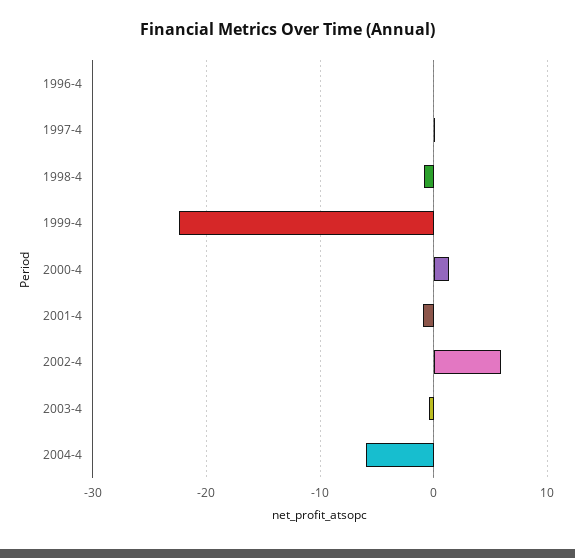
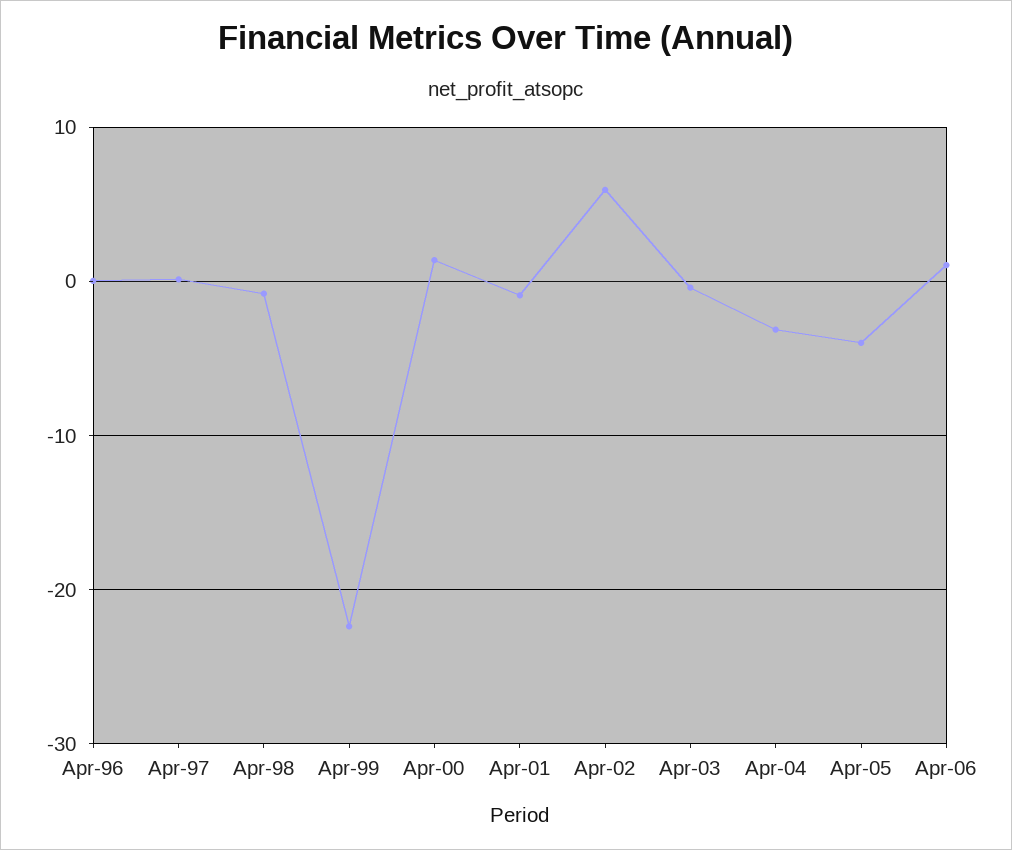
2004-4: -6 -> -3
Apr-05: none -> -4
Apr-06: none -> 1

